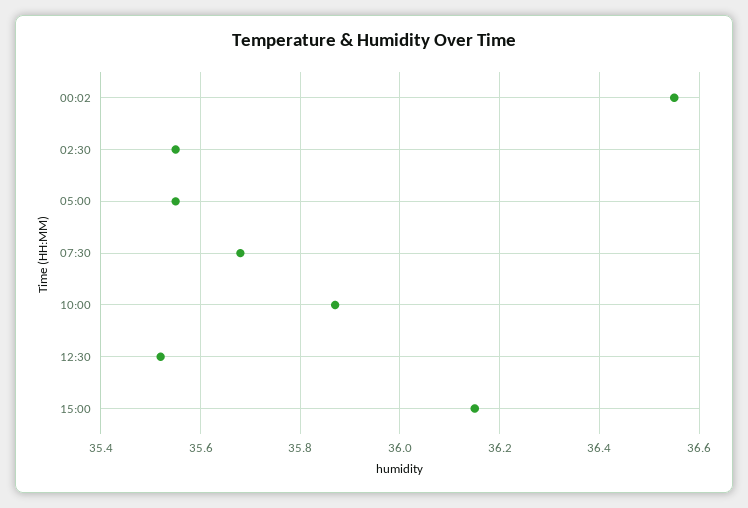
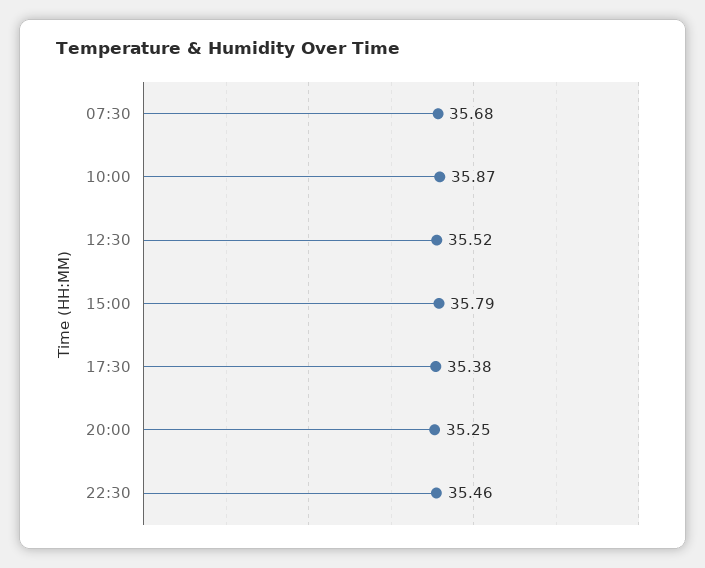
00:02: 36.55 -> none
02:30: 35.55 -> none
05:00: 35.55 -> none
15:00: 36.15 -> 35.79
17:30: none -> 35.38
20:00: none -> 35.25
22:30: none -> 35.46

